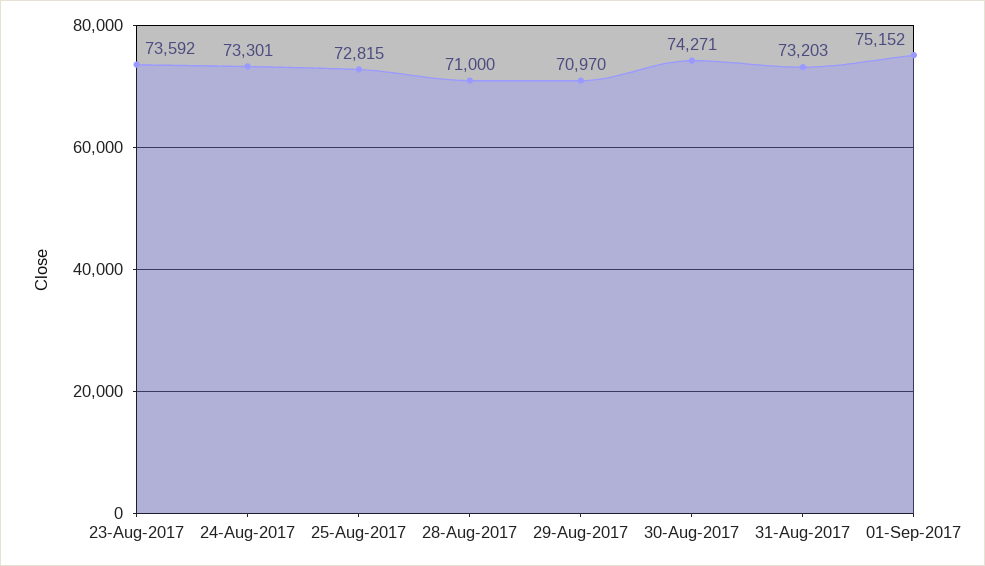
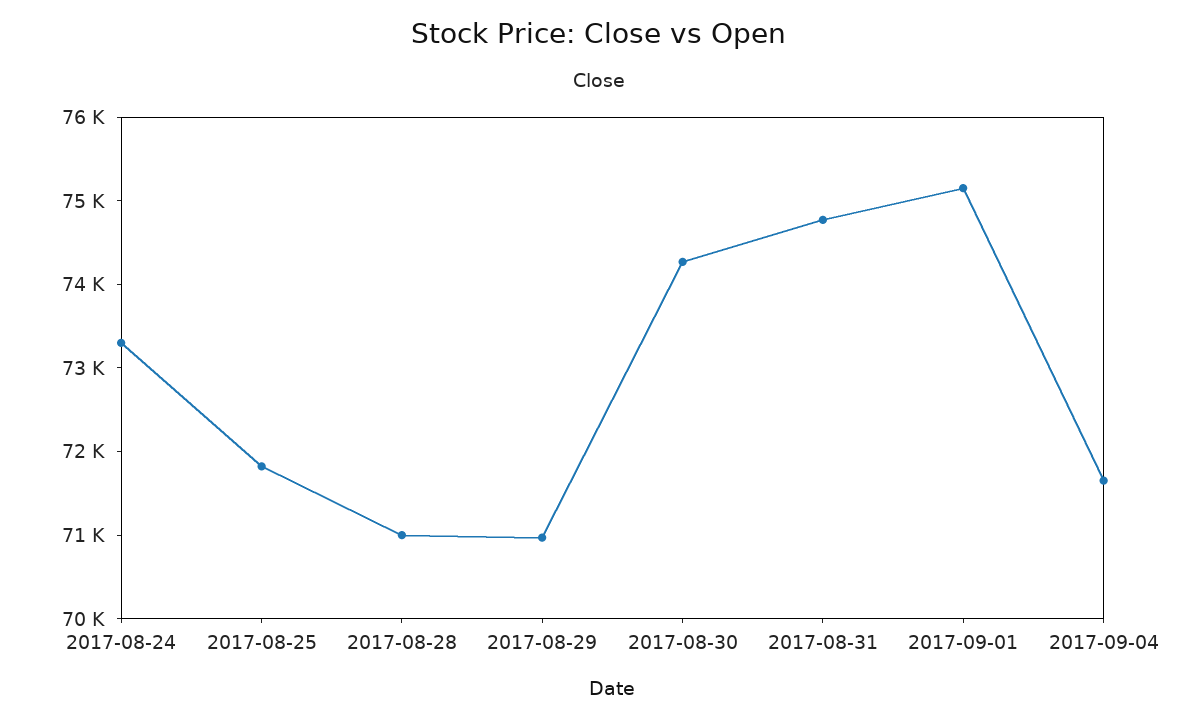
23-Aug-2017: 73592 -> none
25-Aug-2017: 72815 -> 71800
31-Aug-2017: 73203 -> 74800
2017-09-04: none -> 71600

